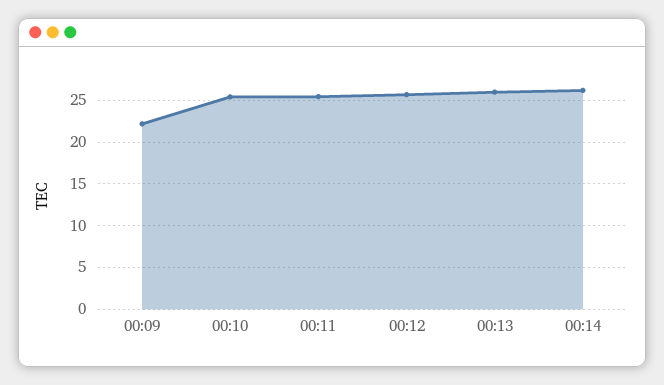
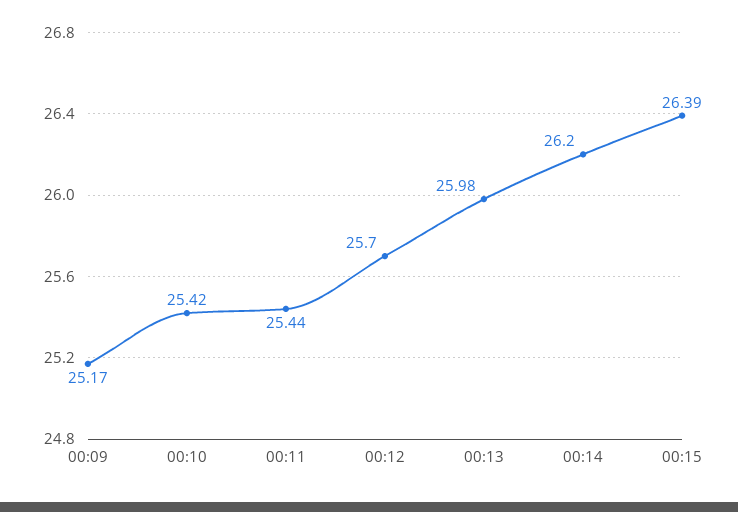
00:09: 22 -> 25.17
00:15: none -> 26.39

